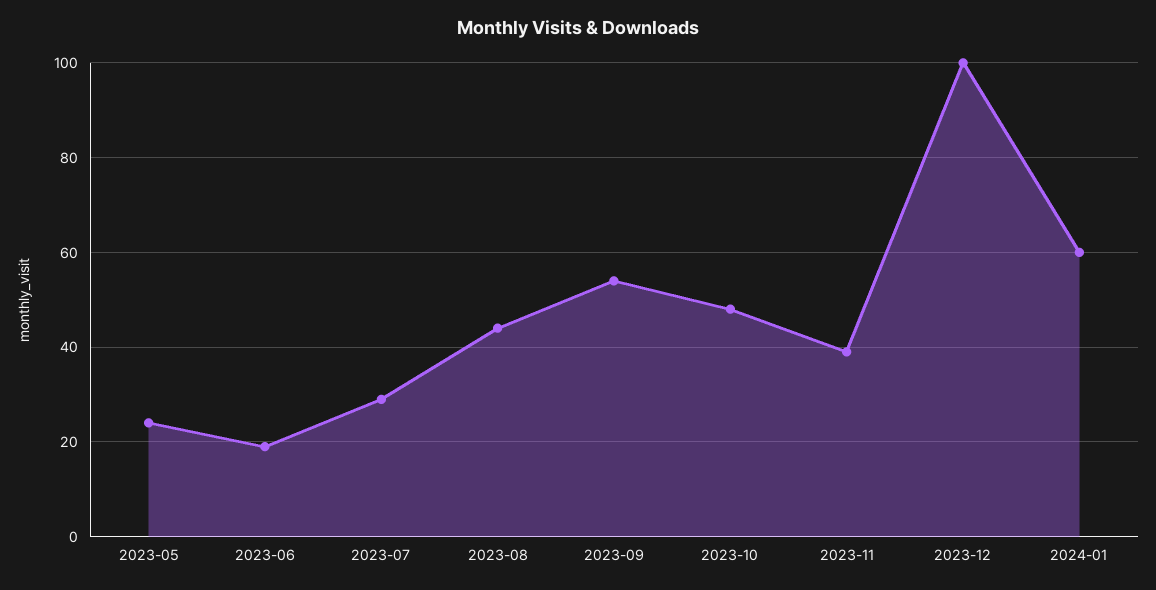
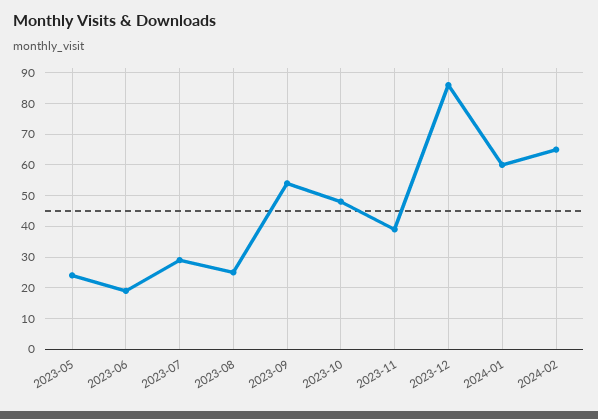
2023-08: 45 -> 25
2023-12: 100 -> 85
2024-02: none -> 65

